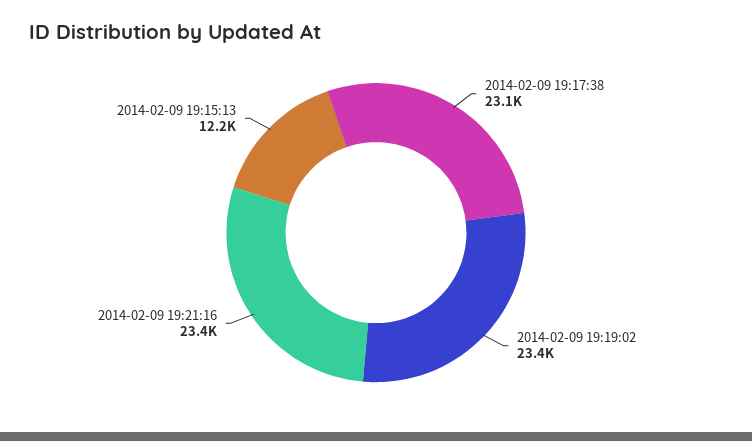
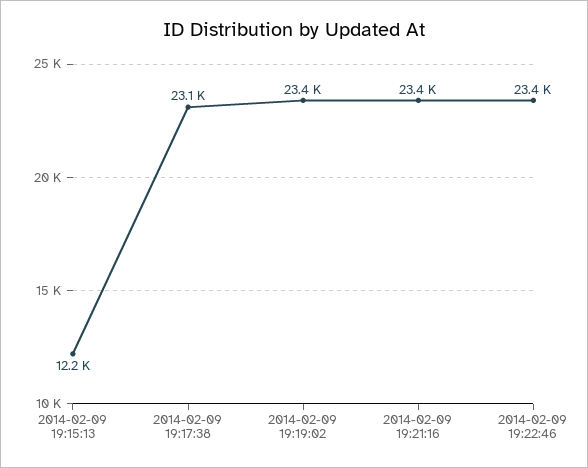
2014-02-09 19:22:46: none -> 23400

